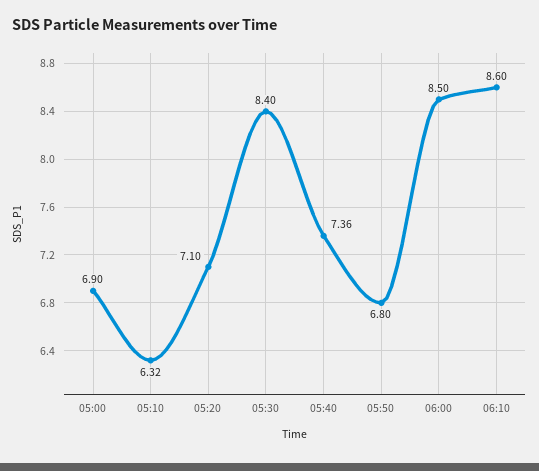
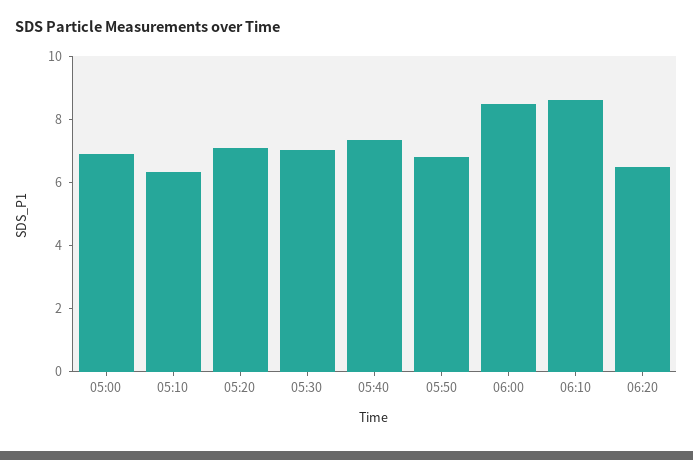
05:30: 8.4 -> 7
06:20: none -> 6.5

